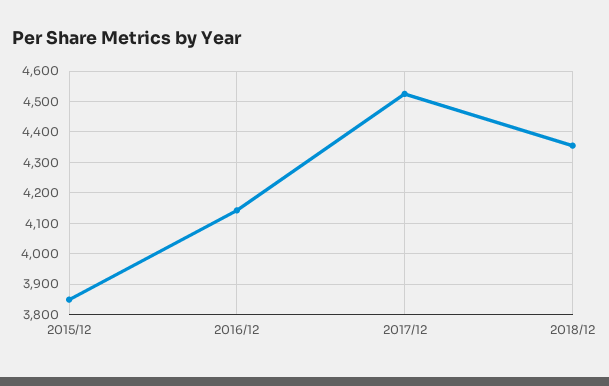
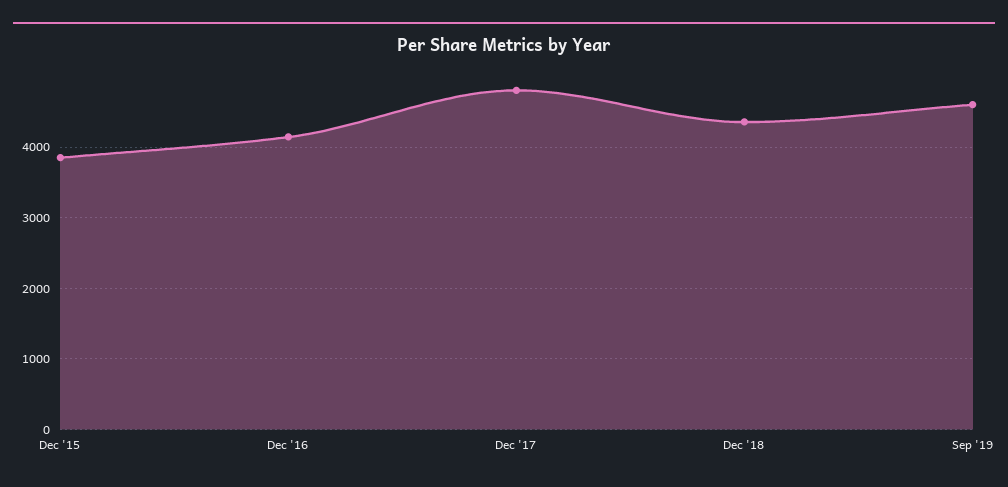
2017/12: 4520 -> 4800
Sep '19: none -> 4600

